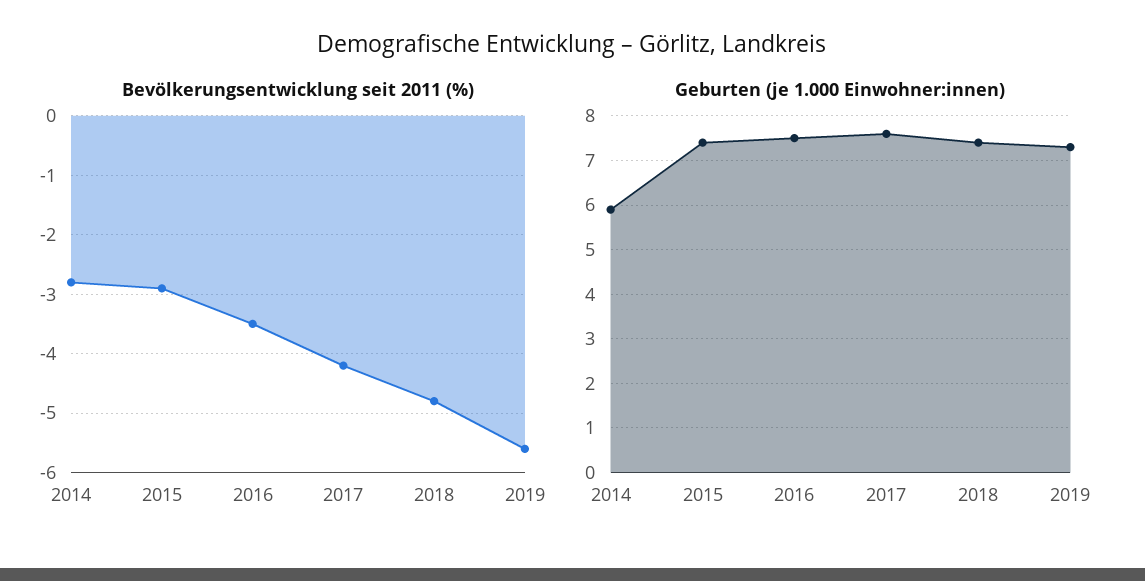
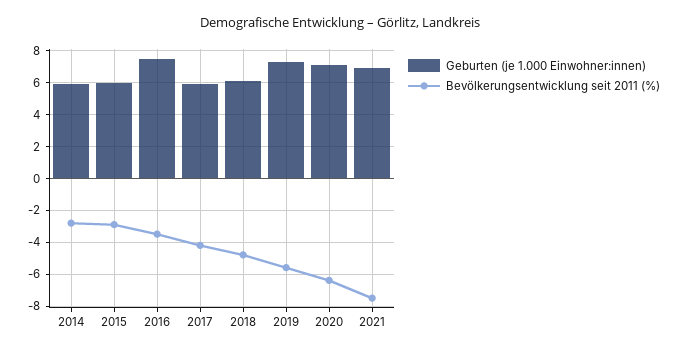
Geburten (je 1.000 Einwohner:innen), 2015: 7.5 -> 6
Geburten (je 1.000 Einwohner:innen), 2017: 7.5 -> 6
Geburten (je 1.000 Einwohner:innen), 2018: 7.5 -> 6
Geburten (je 1.000 Einwohner:innen), 2020: none -> 7
Bevölkerungsentwicklung seit 2011 (%), 2020: none -> -6.5
Geburten (je 1.000 Einwohner:innen), 2021: none -> 7
Bevölkerungsentwicklung seit 2011 (%), 2021: none -> -7.5

